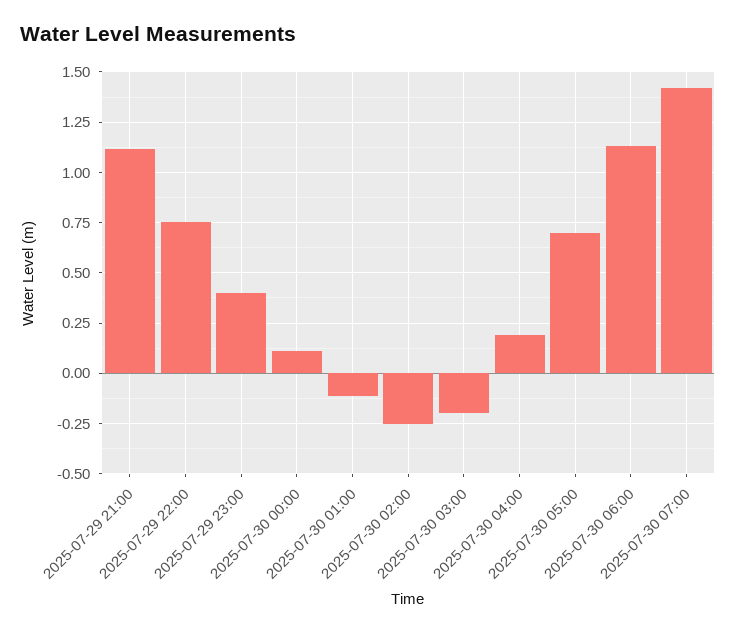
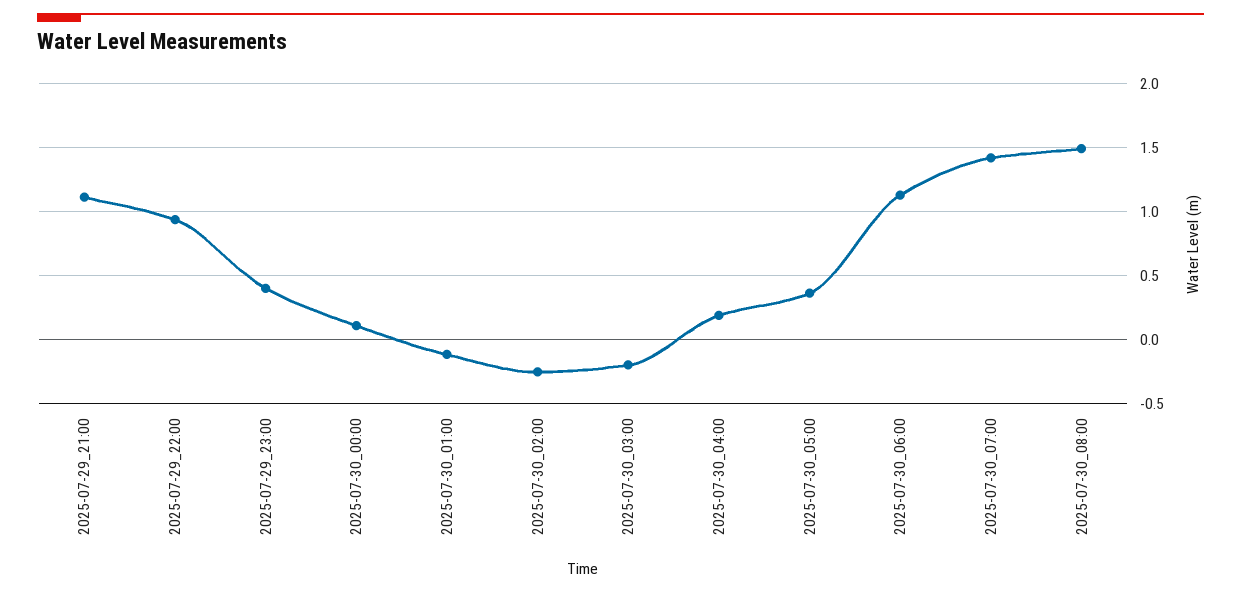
2025-07-29 22:00: 0.75 -> 0.95
2025-07-30 05:00: 0.7 -> 0.35
2025-07-30_08:00: none -> 1.5

